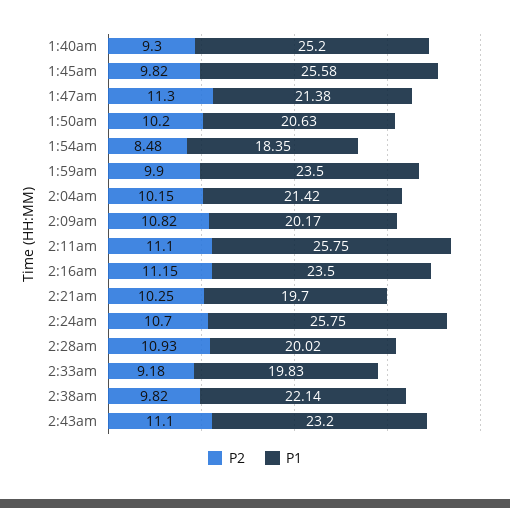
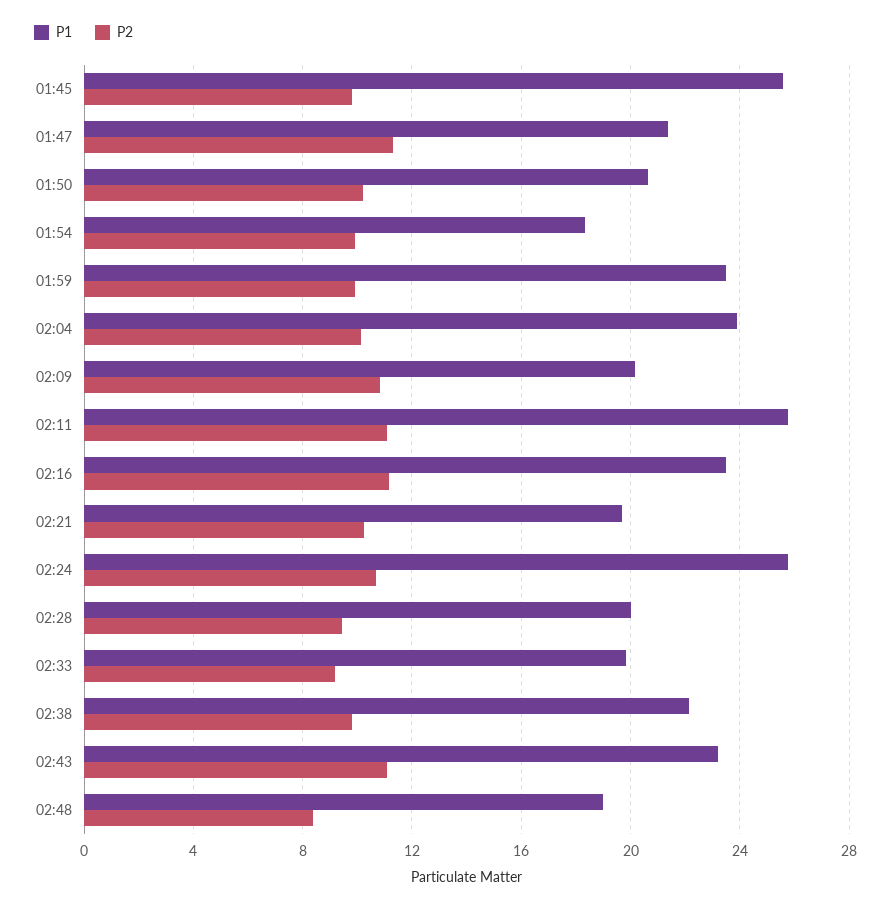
P2, 1:40am: 9.3 -> none
P1, 1:40am: 25.2 -> none
P2, 1:54am: 8.48 -> 10
P1, 2:04am: 21.42 -> 24
P2, 2:28am: 10.93 -> 9.5
P1, 02:48: none -> 19
P2, 02:48: none -> 8.5

